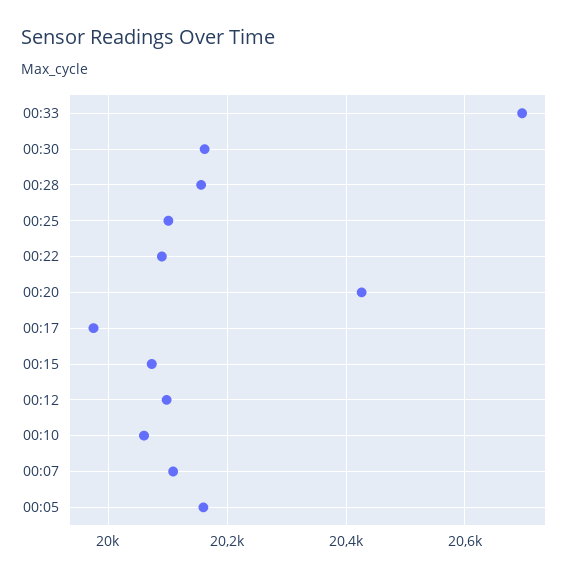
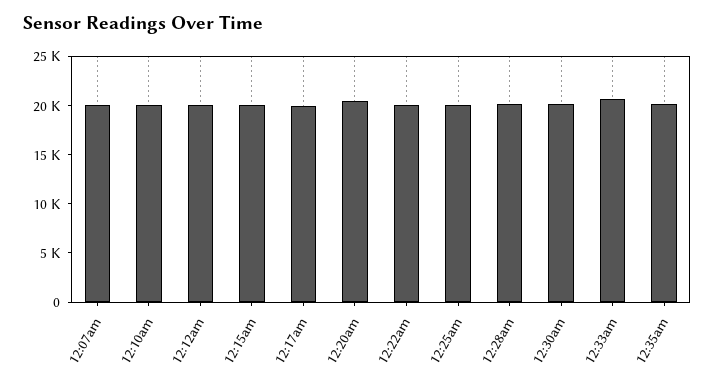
00:05: 20160 -> none
12:35am: none -> 20000

